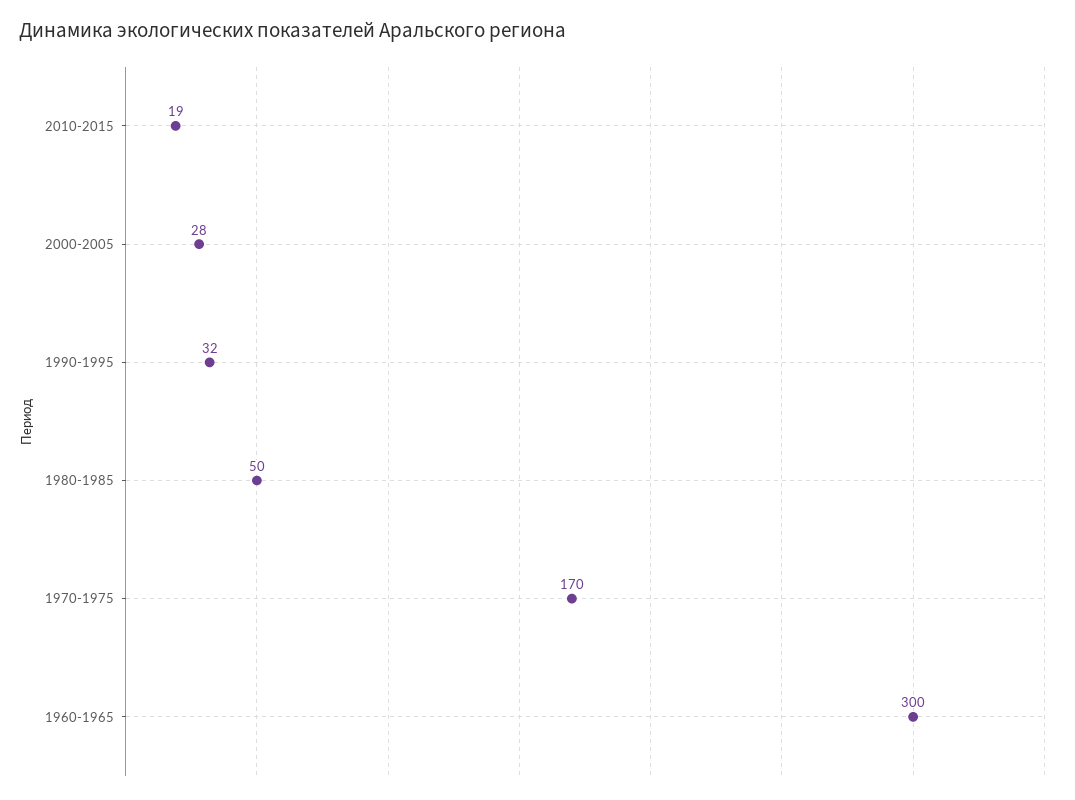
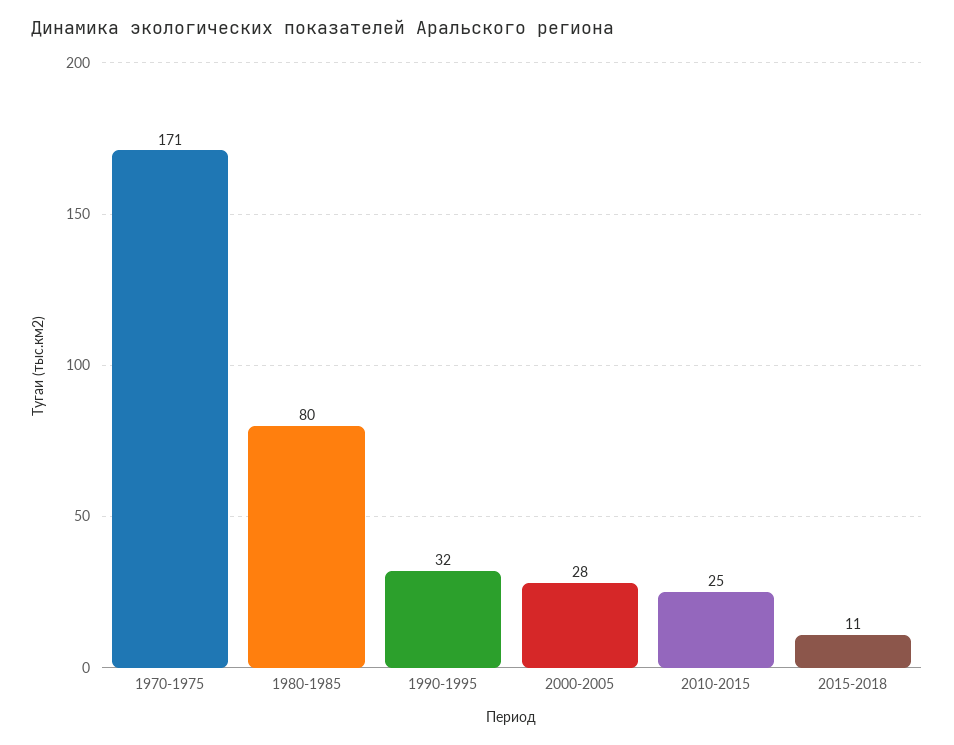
2010-2015: 19 -> 25
1980-1985: 50 -> 80
1970-1975: 170 -> 171
1960-1965: 300 -> none
2015-2018: none -> 11

